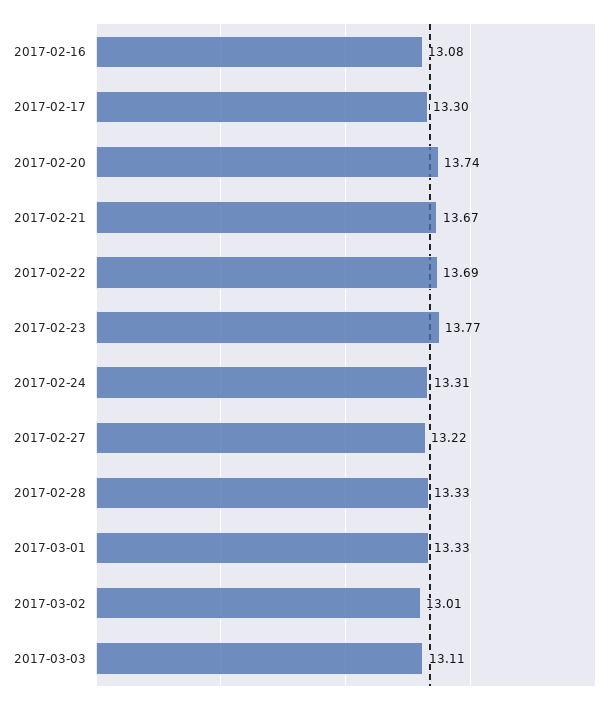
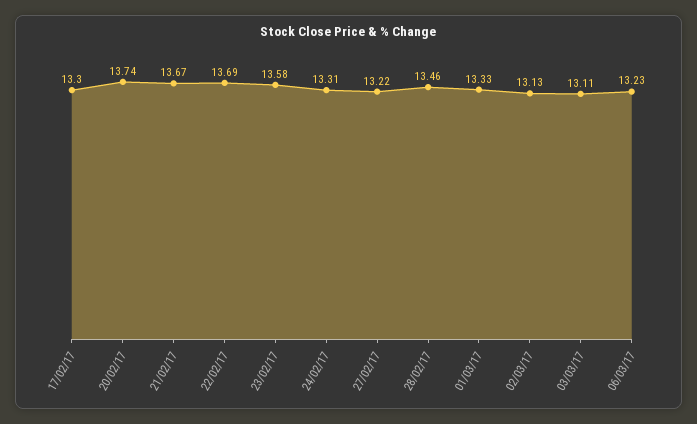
2017-02-16: 13.08 -> none
2017-02-23: 13.77 -> 13.58
2017-02-28: 13.33 -> 13.46
2017-03-02: 13.01 -> 13.13
06/03/17: none -> 13.23

